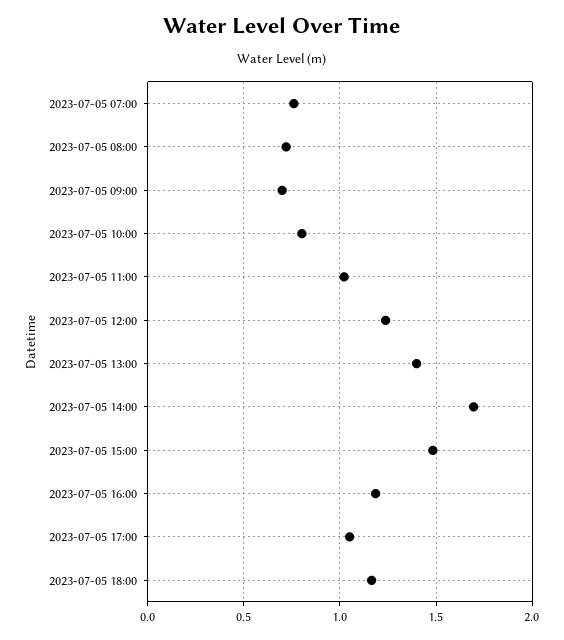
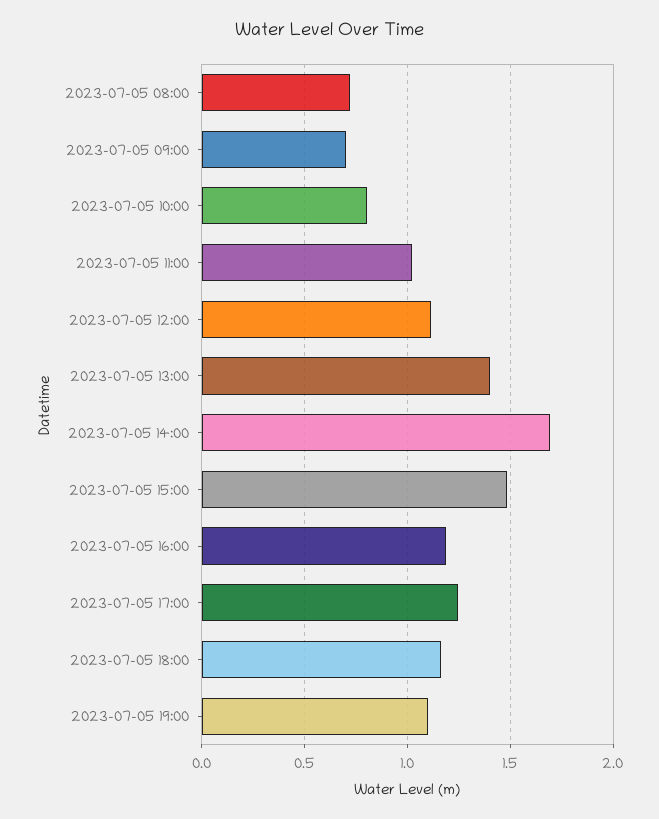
2023-07-05 07:00: 0.75 -> none
2023-07-05 12:00: 1.25 -> 1.1
2023-07-05 17:00: 1.05 -> 1.25
2023-07-05 19:00: none -> 1.1

